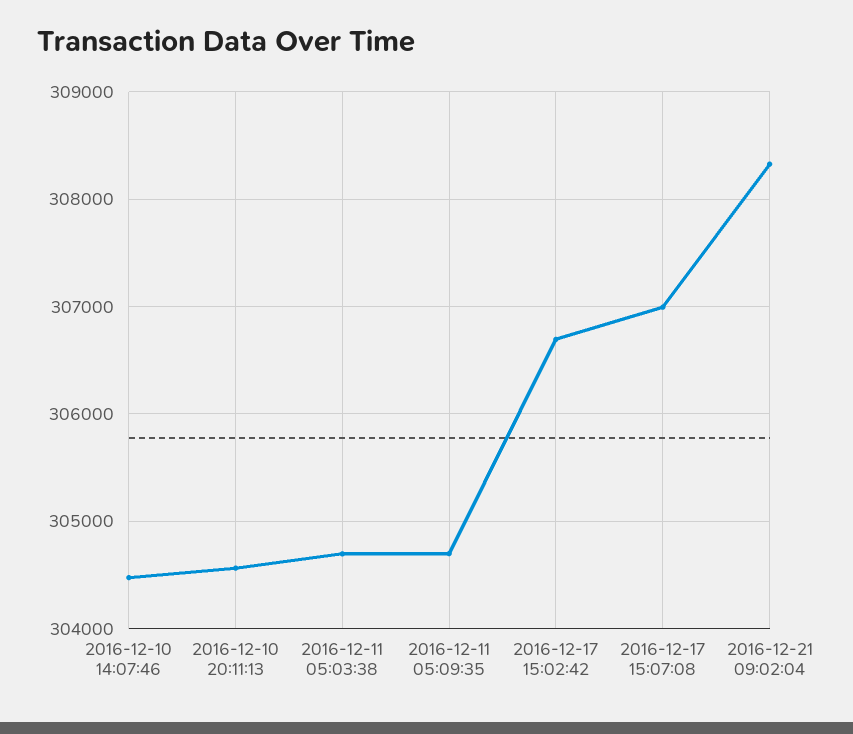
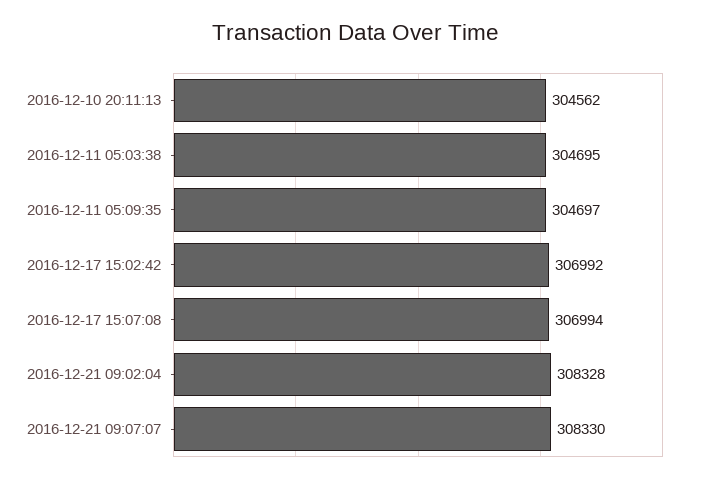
2016-12-10 14:07:46: 304500 -> none
2016-12-17 15:02:42: 306700 -> 306992
2016-12-21 09:07:07: none -> 308330

